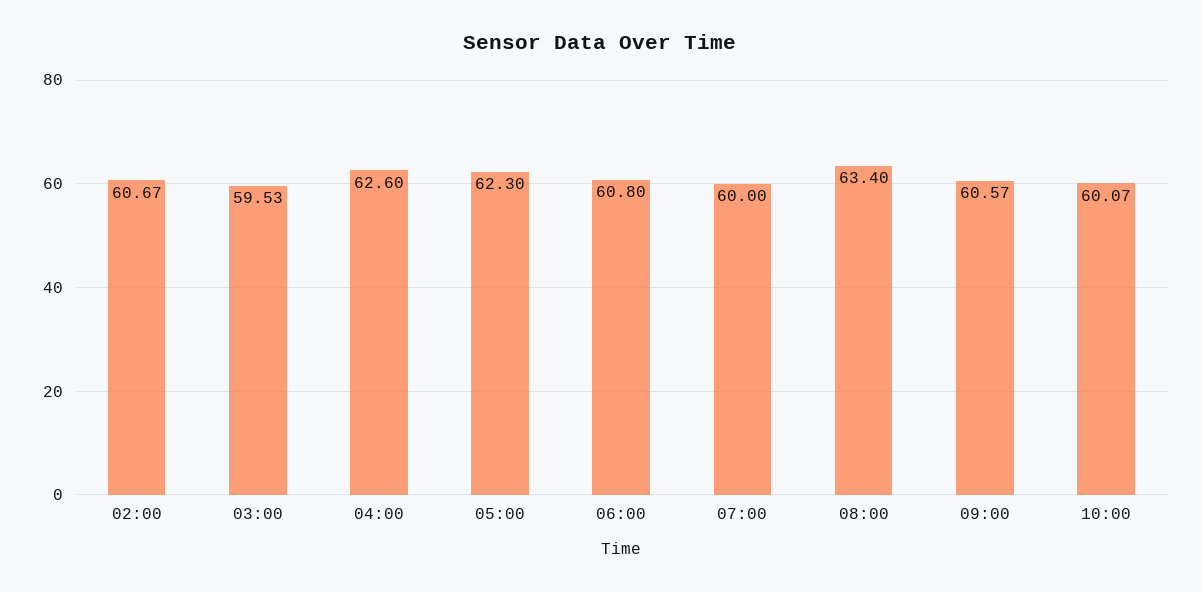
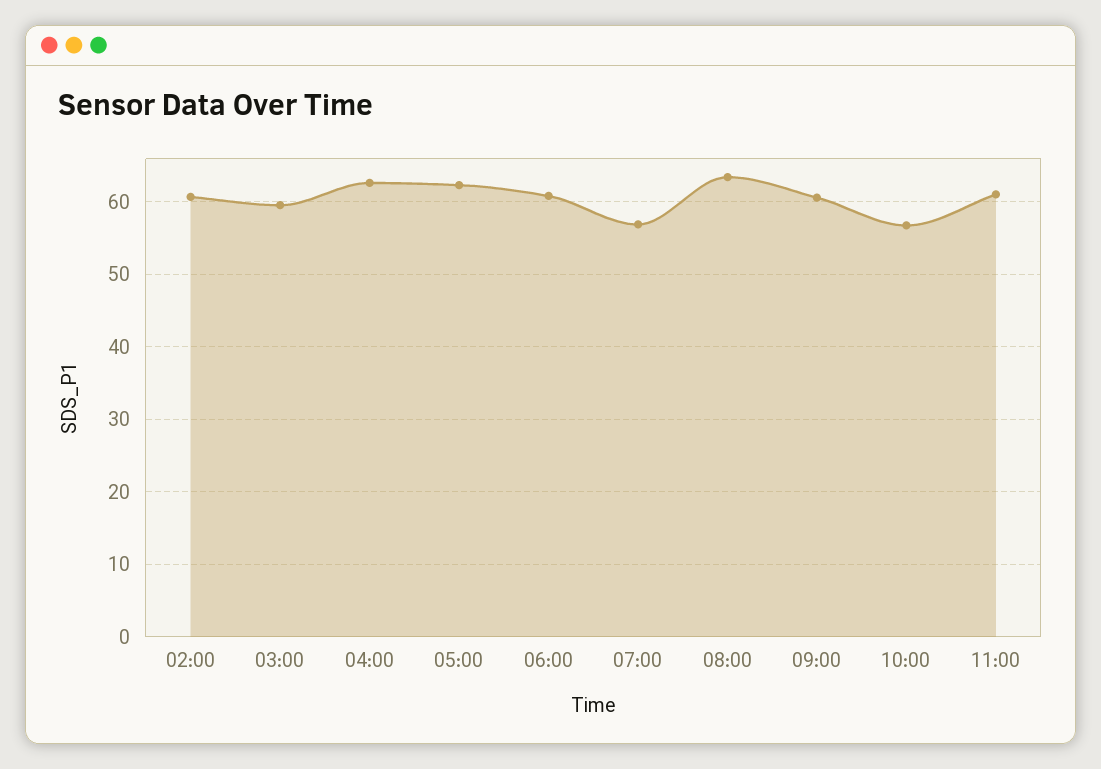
07:00: 60 -> 57
10:00: 60.07 -> 57
11:00: none -> 61

